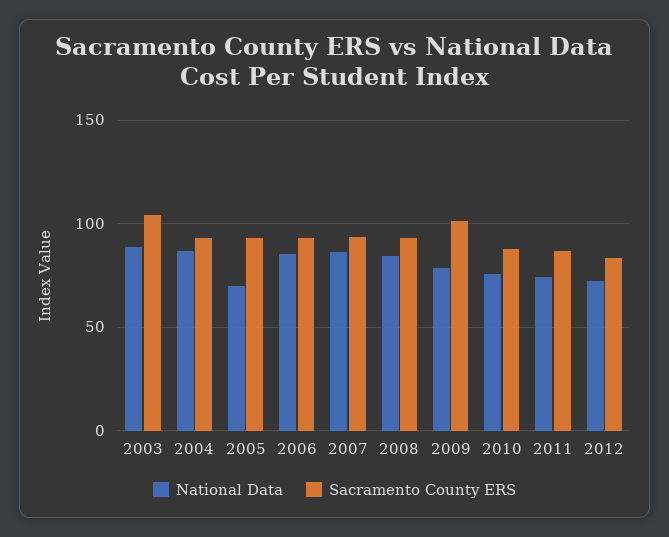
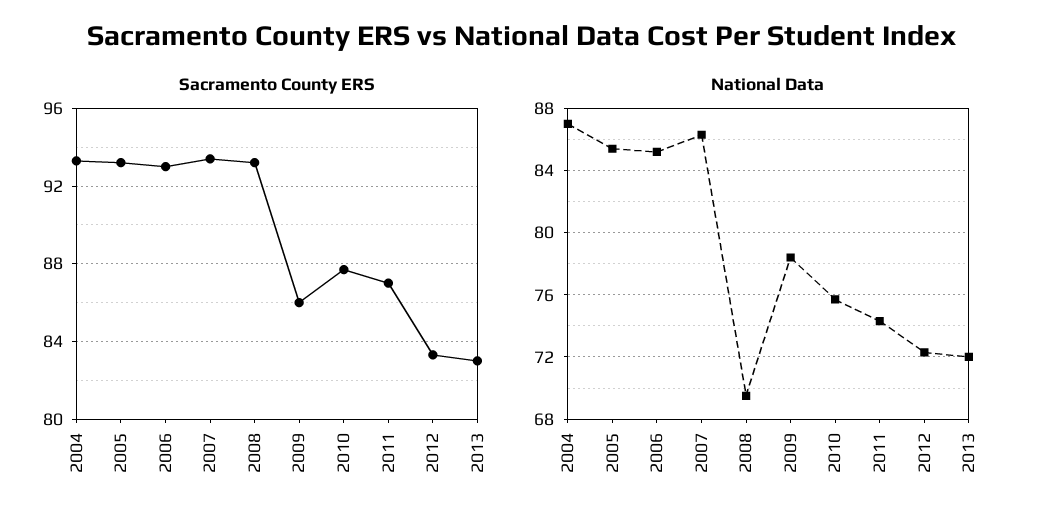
National Data, 2003: 90 -> none
Sacramento County ERS, 2003: 105 -> none
National Data, 2005: 70 -> 85.5
National Data, 2008: 85 -> 69.5
Sacramento County ERS, 2009: 100 -> 86
Sacramento County ERS, 2013: none -> 83
National Data, 2013: none -> 72

